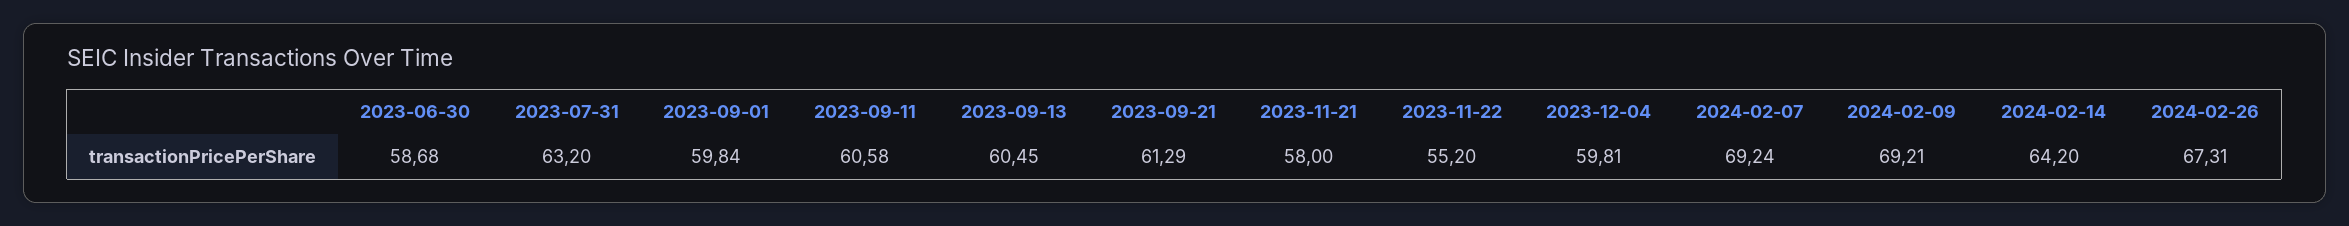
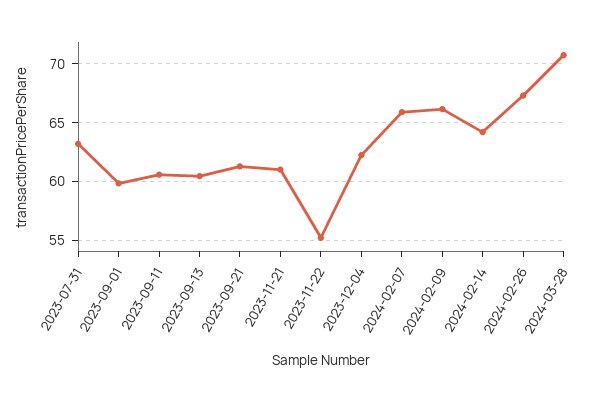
2023-06-30: 58.68 -> none
2023-11-21: 58 -> 61
2023-12-04: 59.81 -> 62
2024-02-07: 69.24 -> 66
2024-02-09: 69.21 -> 66
2024-03-28: none -> 71

